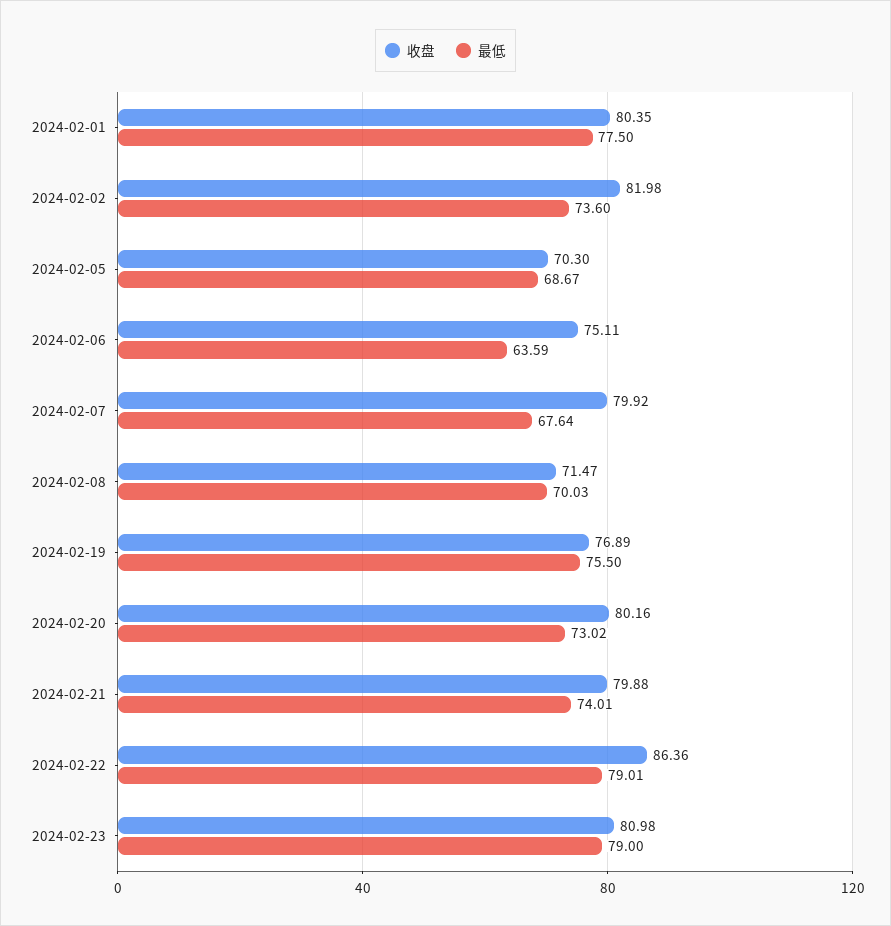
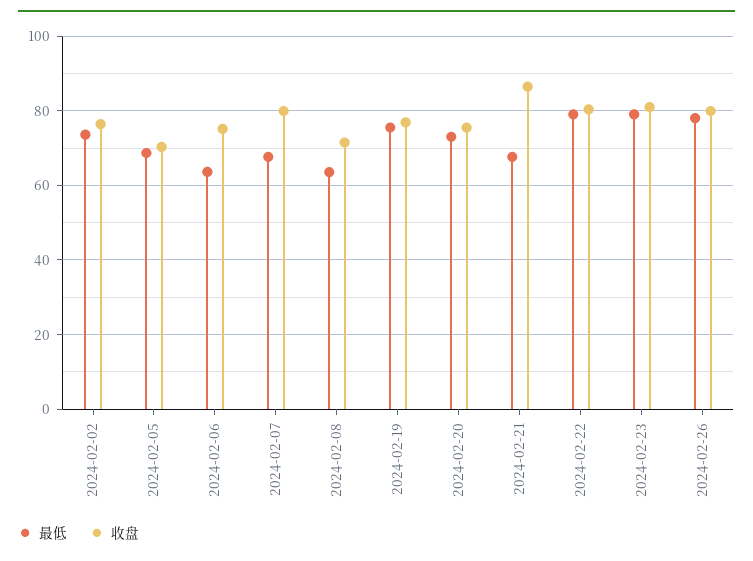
收盘, 2024-02-01: 80.35 -> none
最低, 2024-02-01: 77.5 -> none
收盘, 2024-02-02: 81.98 -> 76
最低, 2024-02-08: 70.03 -> 64
收盘, 2024-02-20: 80.16 -> 76
收盘, 2024-02-21: 79.88 -> 86
最低, 2024-02-21: 74.01 -> 68
收盘, 2024-02-22: 86.36 -> 80
最低, 2024-02-26: none -> 78
收盘, 2024-02-26: none -> 80

